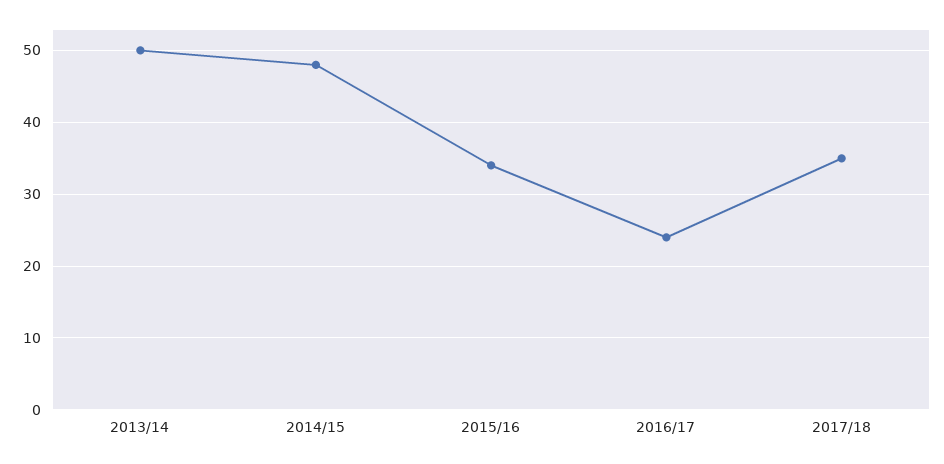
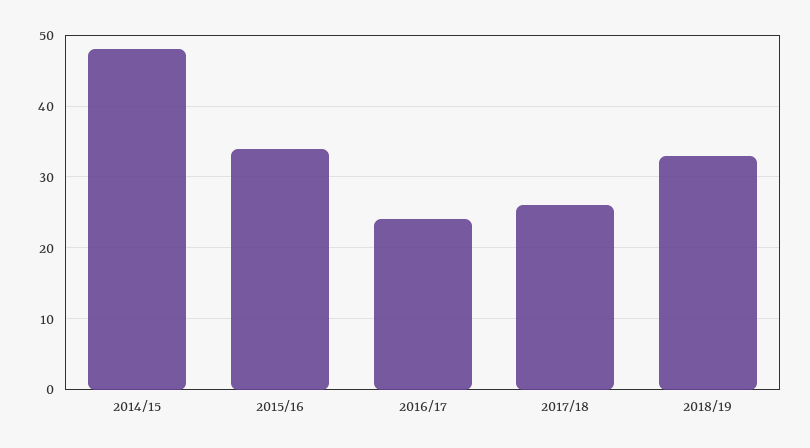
2013/14: 50 -> none
2017/18: 35 -> 26
2018/19: none -> 33

